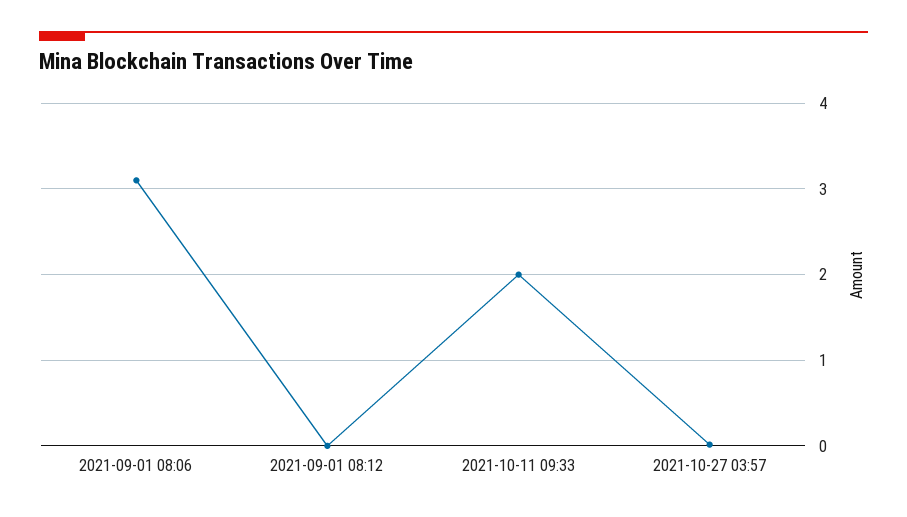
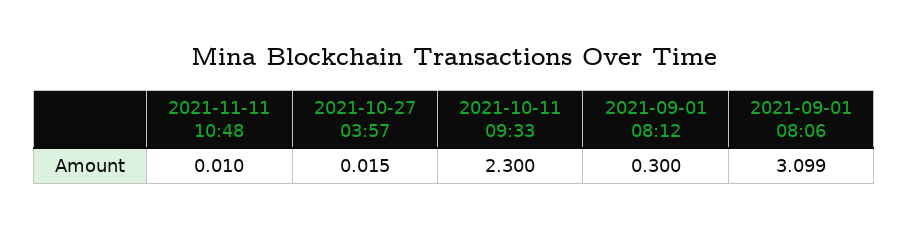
2021-09-01 08:12: 0 -> 0.3
2021-10-11 09:33: 2 -> 2.3
2021-11-11 10:48: none -> 0.01

